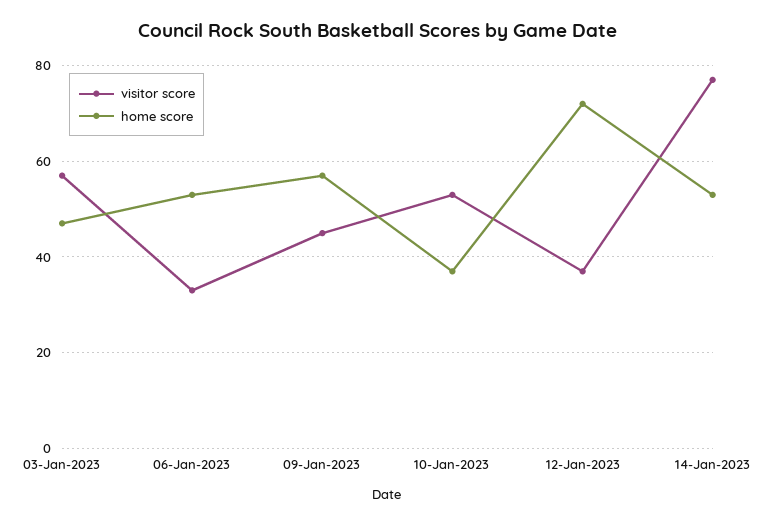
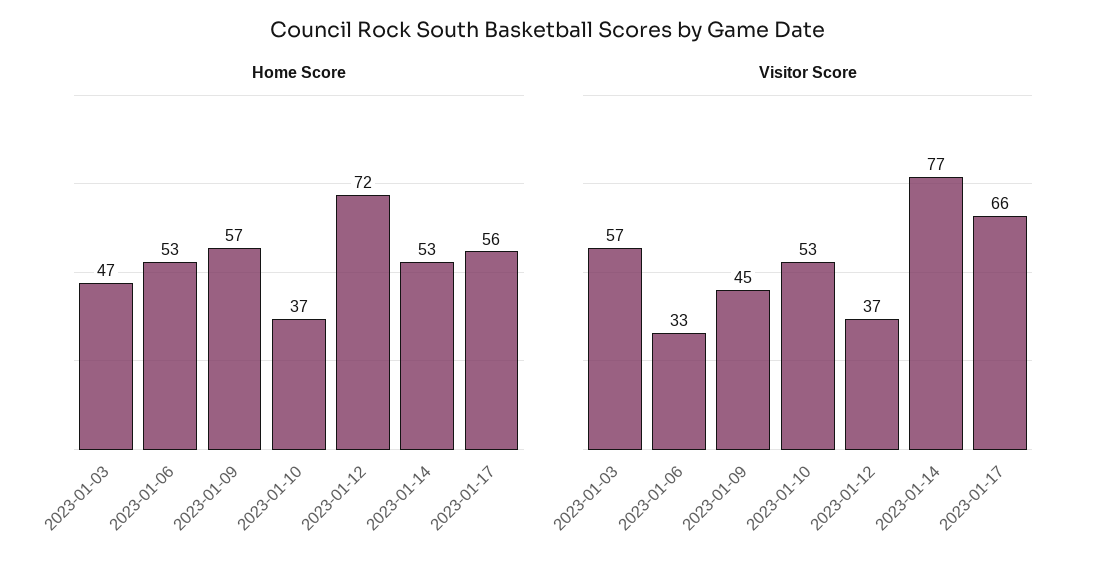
home score, 2023-01-17: none -> 56
visitor score, 2023-01-17: none -> 66

